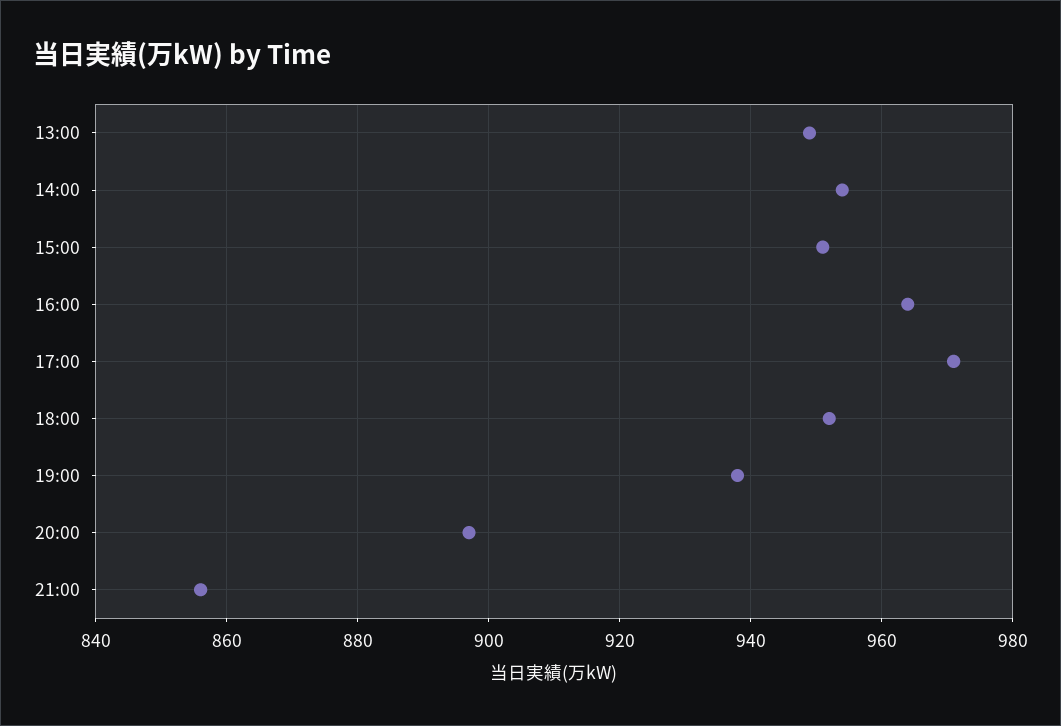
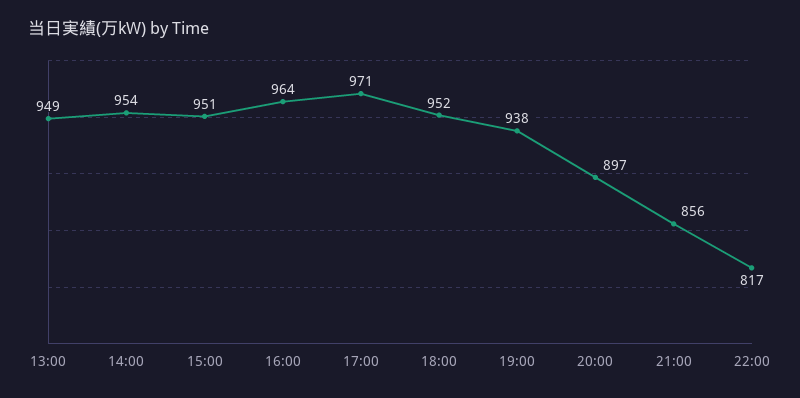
22:00: none -> 817

